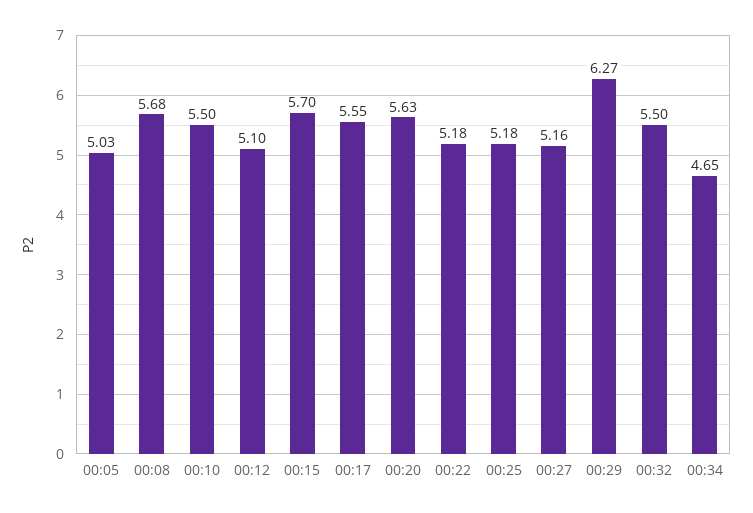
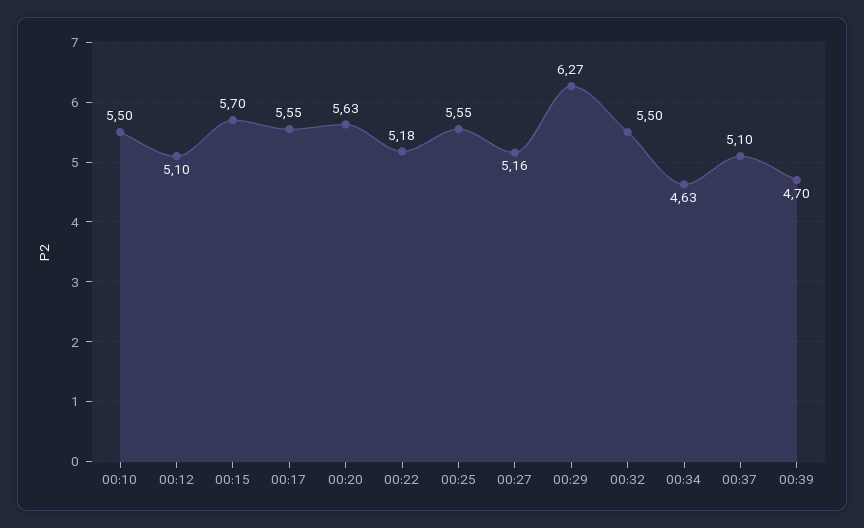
00:05: 5.03 -> none
00:08: 5.68 -> none
00:25: 5.18 -> 5.55
00:34: 4.65 -> 4.63
00:37: none -> 5.1
00:39: none -> 4.7

